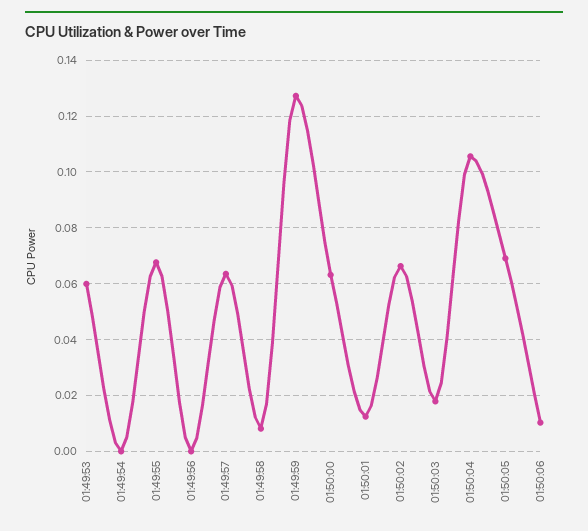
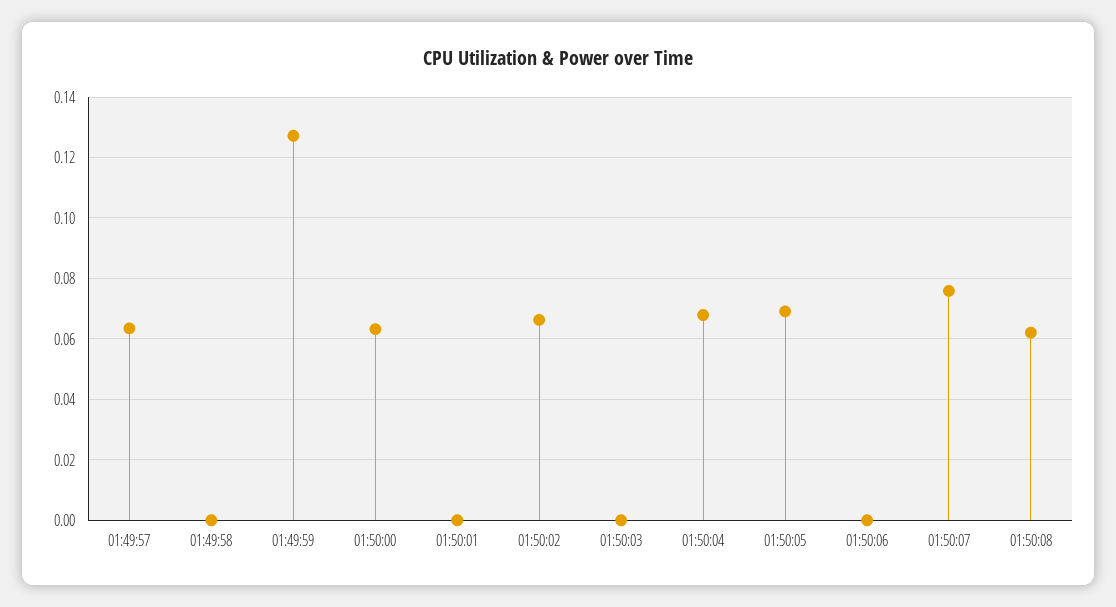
01:49:53: 0.06 -> none
01:49:54: 0 -> none
01:49:55: 0.0675 -> none
01:49:56: 0 -> none
01:49:58: 0.0075 -> 0
01:50:01: 0.0125 -> 0
01:50:03: 0.0175 -> 0
01:50:04: 0.105 -> 0.068
01:50:06: 0.01 -> 0
01:50:07: none -> 0.076
01:50:08: none -> 0.062

